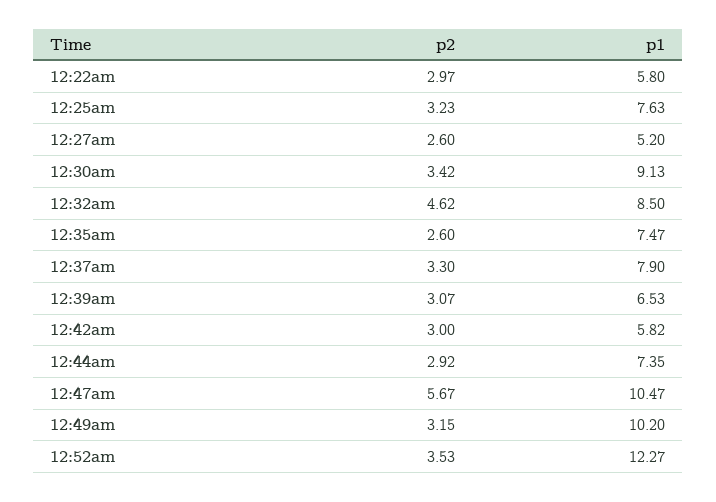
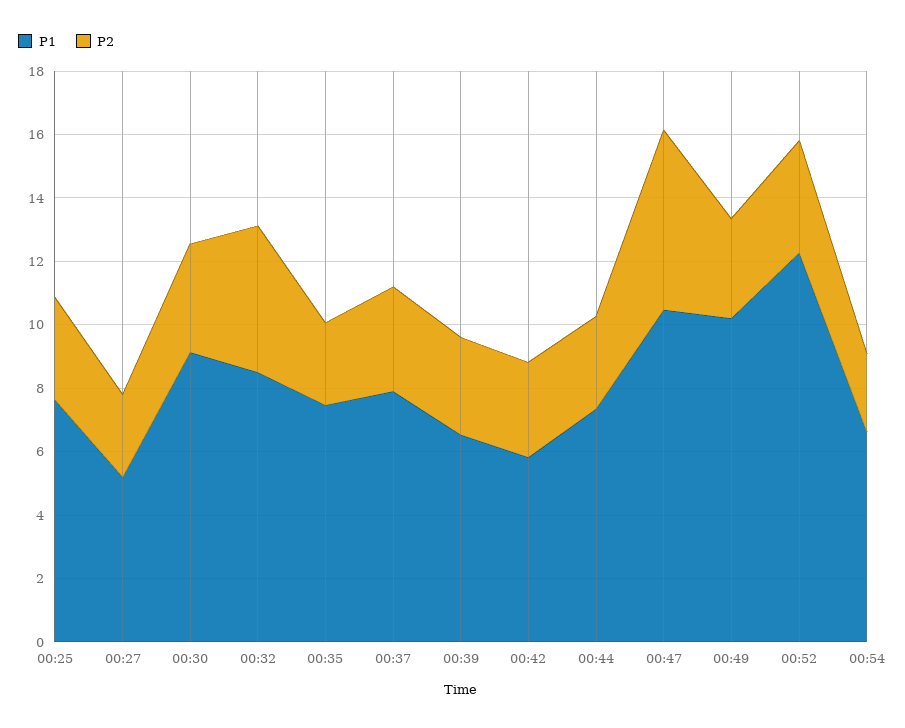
p2, 12:22am: 2.97 -> none
p1, 12:22am: 5.8 -> none
p1, 00:54: none -> 6.5
p2, 00:54: none -> 2.5

